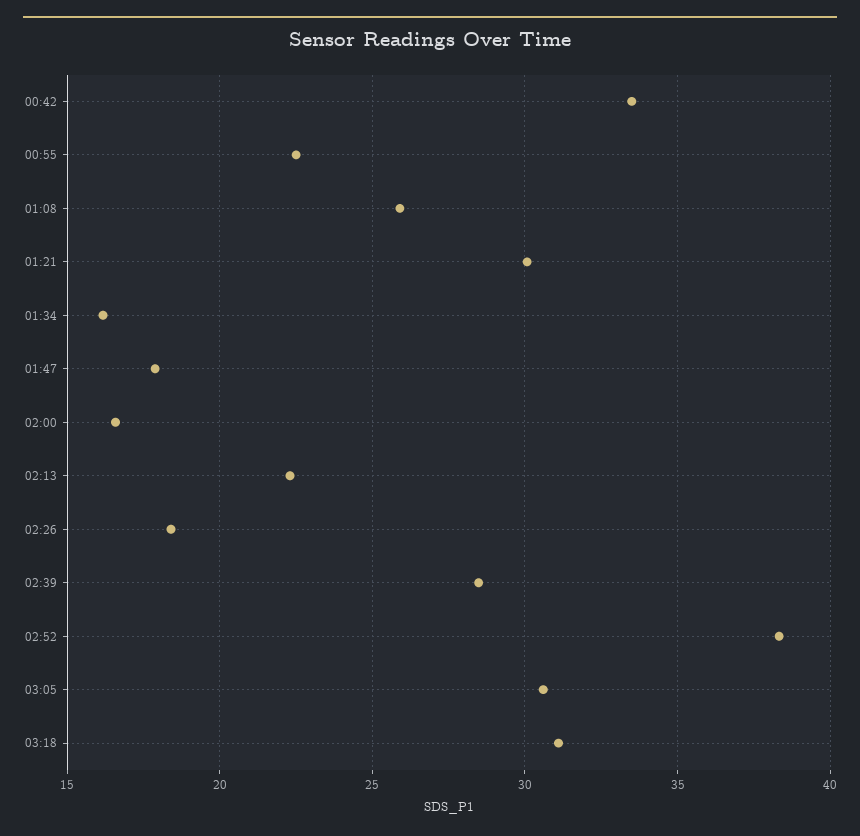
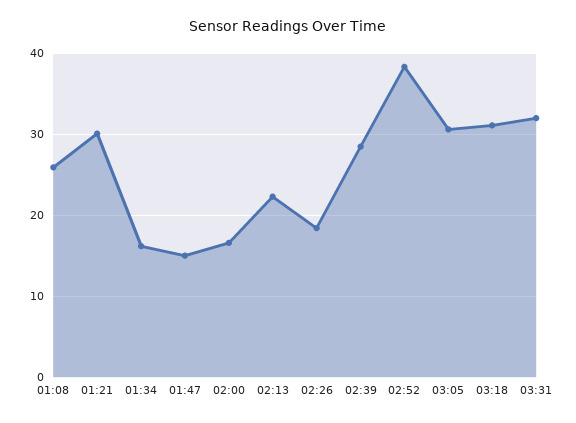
00:42: 33.5 -> none
00:55: 22.5 -> none
01:47: 18 -> 15
03:31: none -> 32

